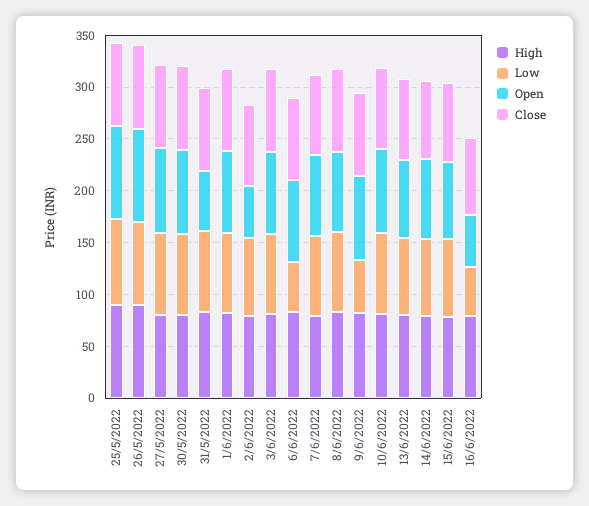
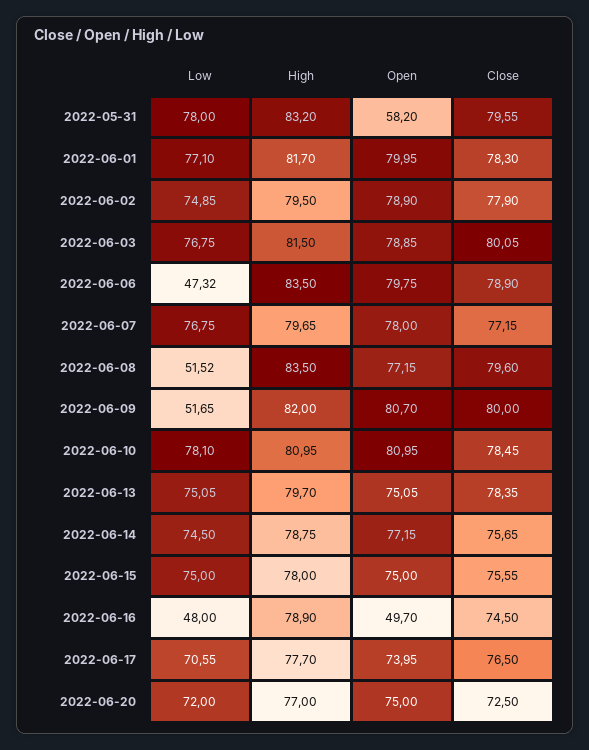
High, 25/5/2022: 90 -> none
Low, 25/5/2022: 80 -> none
Open, 25/5/2022: 90 -> none
Close, 25/5/2022: 80 -> none
High, 26/5/2022: 90 -> none
Low, 26/5/2022: 80 -> none
Open, 26/5/2022: 90 -> none
Close, 26/5/2022: 80 -> none
High, 27/5/2022: 80 -> none
Low, 27/5/2022: 80 -> none
Open, 27/5/2022: 80 -> none
Close, 27/5/2022: 80 -> none
High, 30/5/2022: 80 -> none
Low, 30/5/2022: 80 -> none
Open, 30/5/2022: 80 -> none
Close, 30/5/2022: 80 -> none
Open, 2/6/2022: 50 -> 78.9
Low, 8/6/2022: 80 -> 51.52
Low, 2022-06-17: none -> 70.55
High, 2022-06-17: none -> 77.7
Open, 2022-06-17: none -> 73.95
Close, 2022-06-17: none -> 76.5
Low, 2022-06-20: none -> 72
High, 2022-06-20: none -> 77
Open, 2022-06-20: none -> 75
Close, 2022-06-20: none -> 72.5

